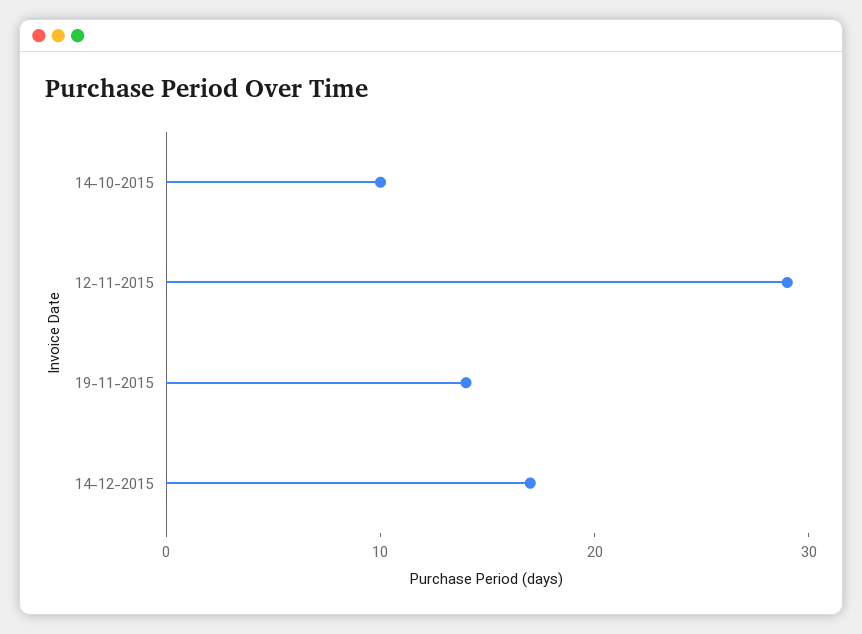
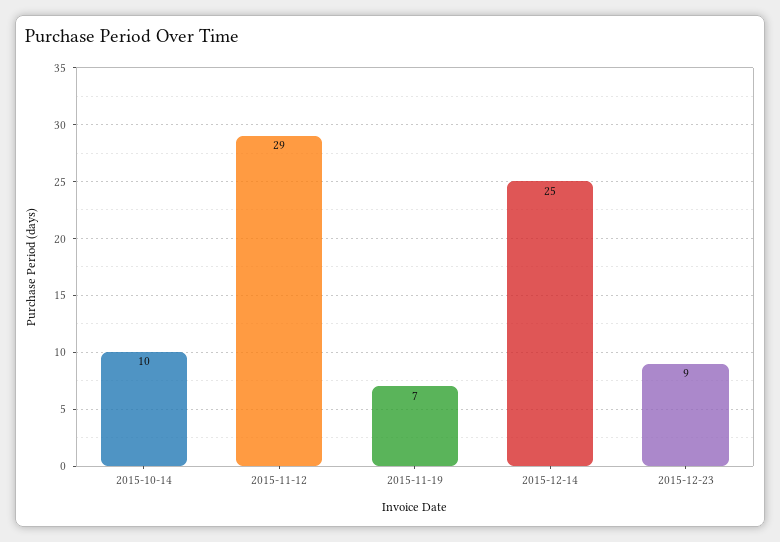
19-11-2015: 14 -> 7
14-12-2015: 17 -> 25
2015-12-23: none -> 9

